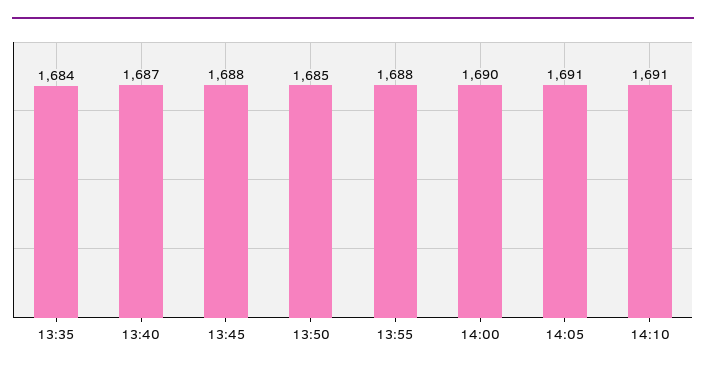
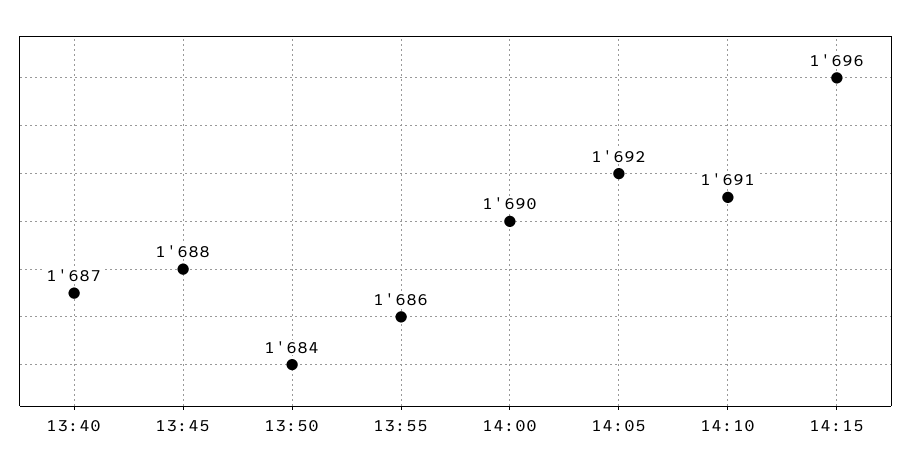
13:35: 1684 -> none
13:50: 1685 -> 1684
13:55: 1688 -> 1686
14:05: 1691 -> 1692
14:15: none -> 1696

